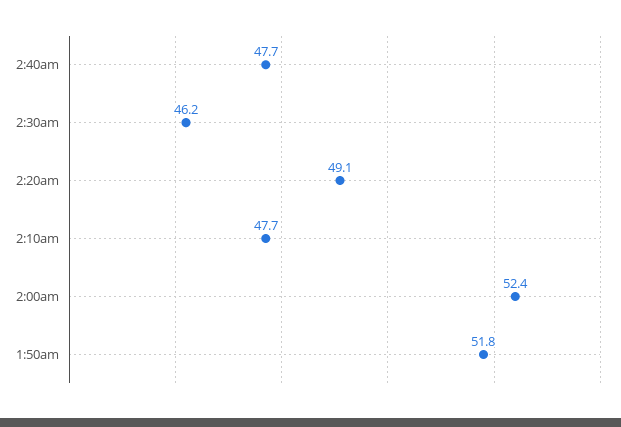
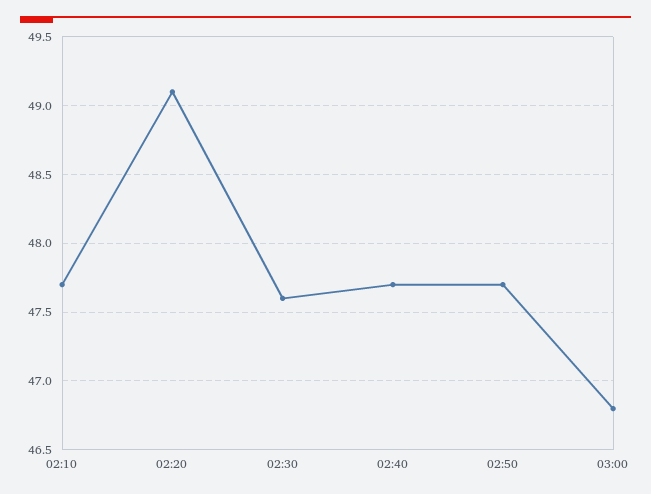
2:30am: 46.2 -> 47.6
2:00am: 52.4 -> none
1:50am: 51.8 -> none
02:50: none -> 47.7
03:00: none -> 46.8

